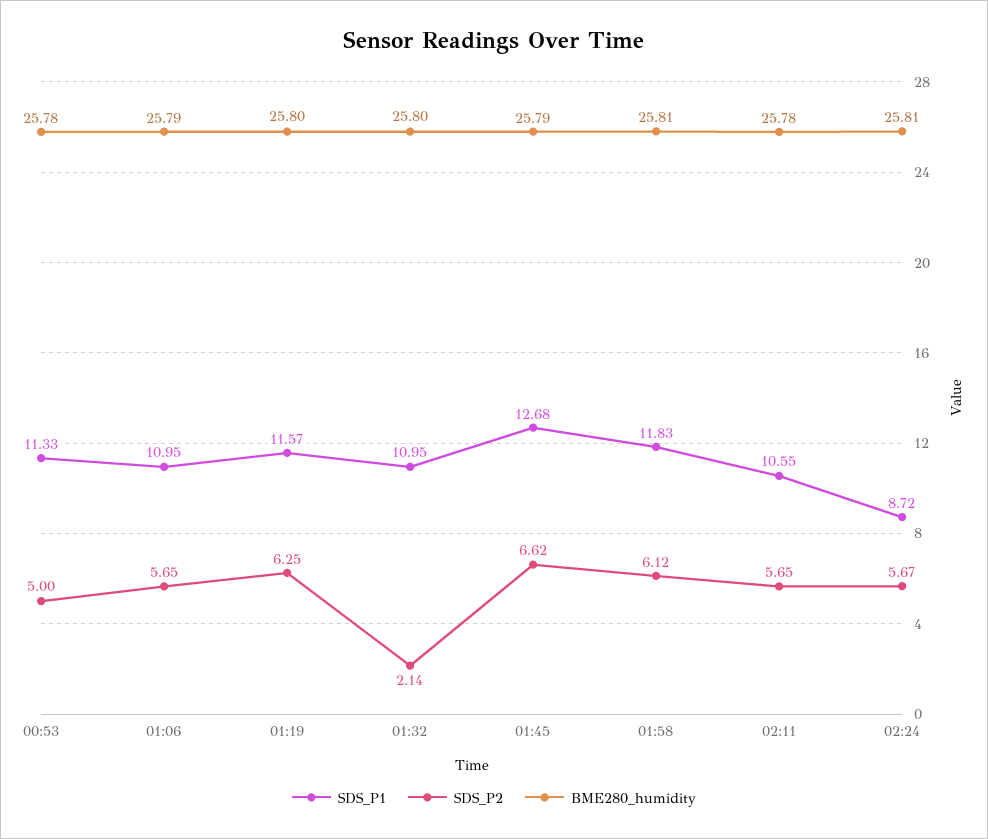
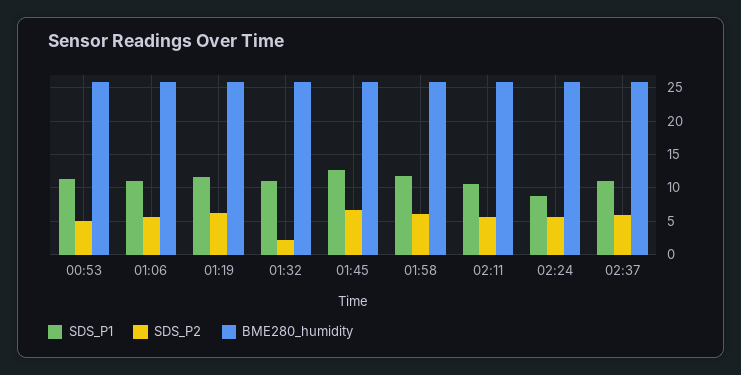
SDS_P1, 02:37: none -> 11
SDS_P2, 02:37: none -> 6
BME280_humidity, 02:37: none -> 26

